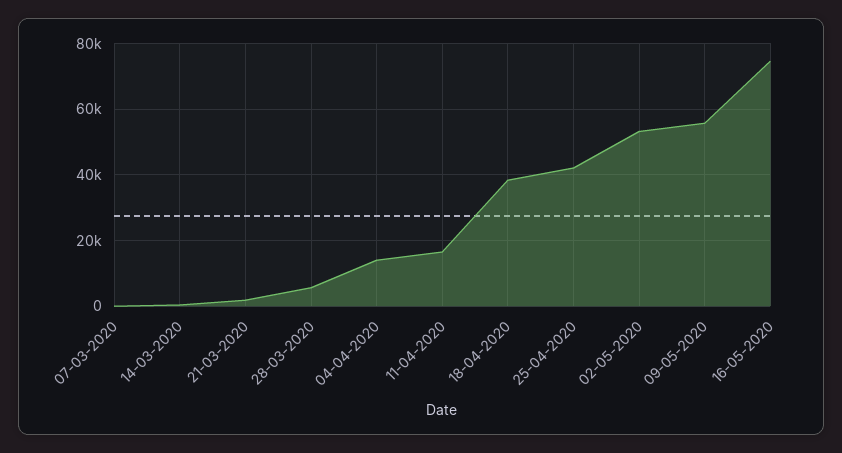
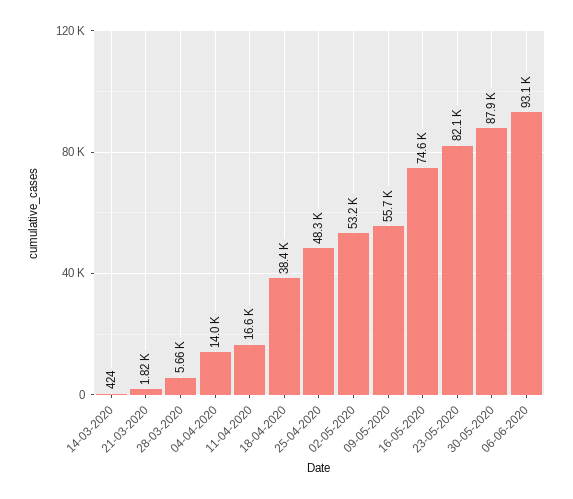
07-03-2020: 0 -> none
25-04-2020: 42000 -> 48300
23-05-2020: none -> 82100
30-05-2020: none -> 87900
06-06-2020: none -> 93100

